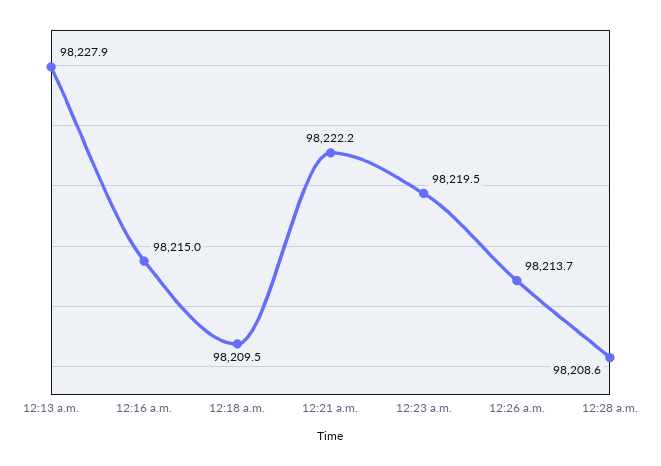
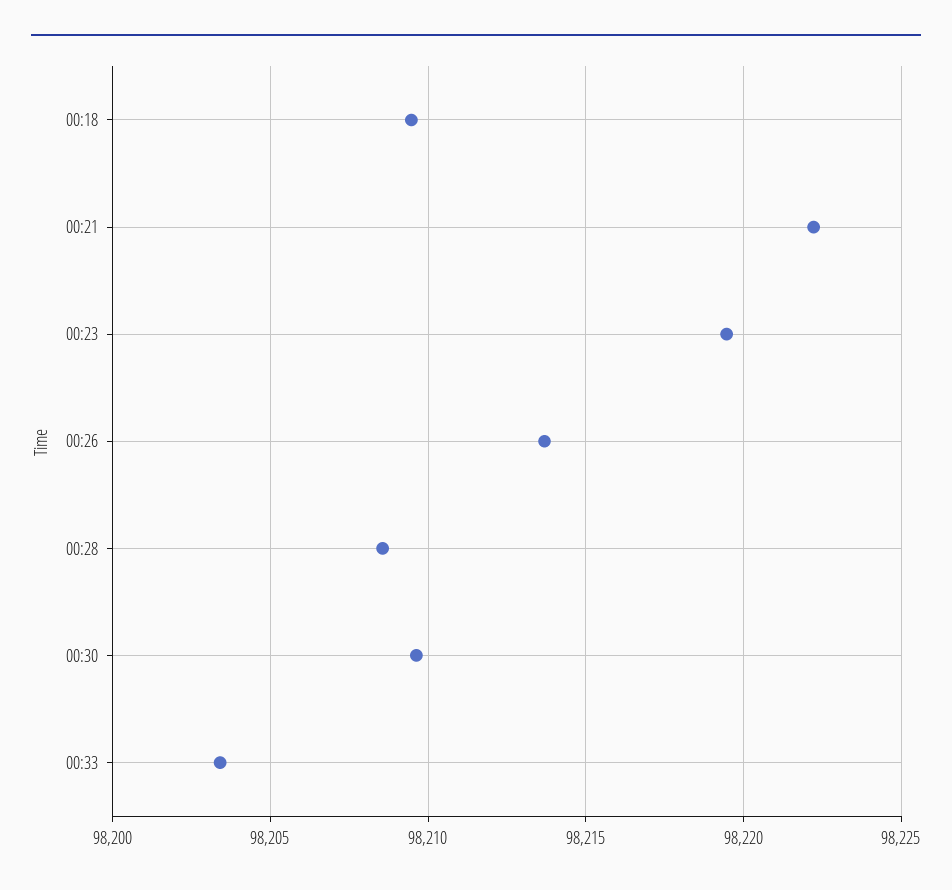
12:13 a.m.: 98227.9 -> none
12:16 a.m.: 98215 -> none
00:30: none -> 98209.5
00:33: none -> 98203.5

